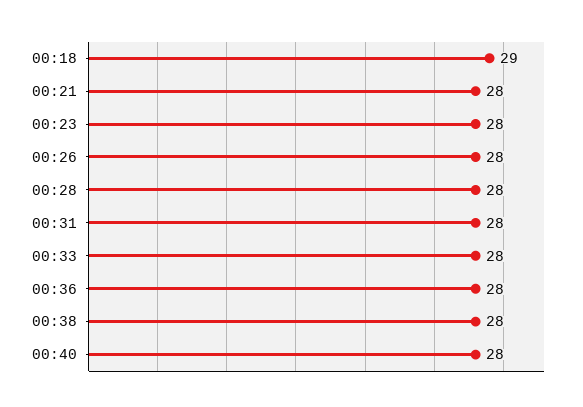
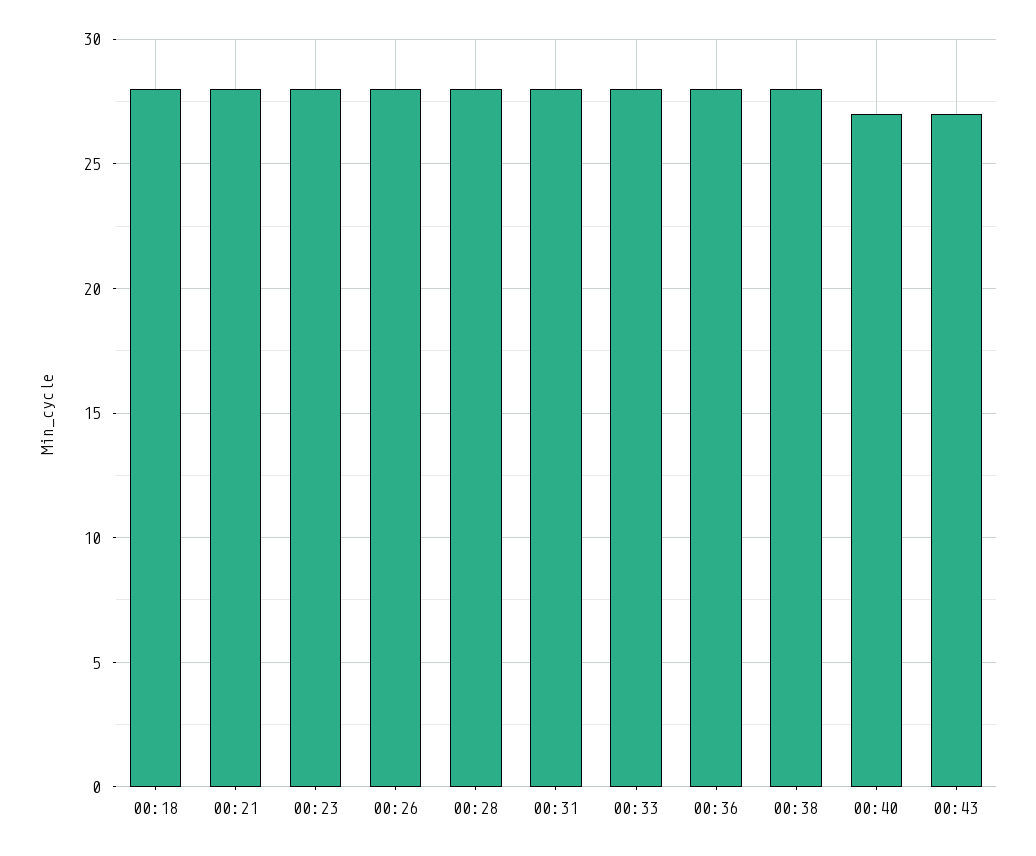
00:18: 29 -> 28
00:40: 28 -> 27
00:43: none -> 27

